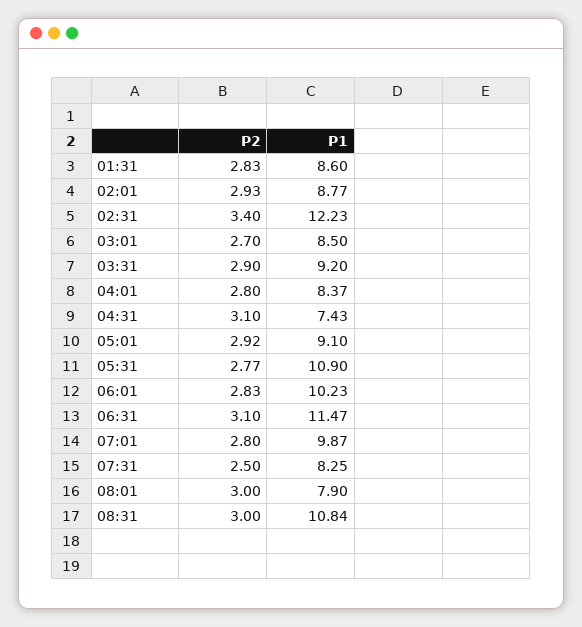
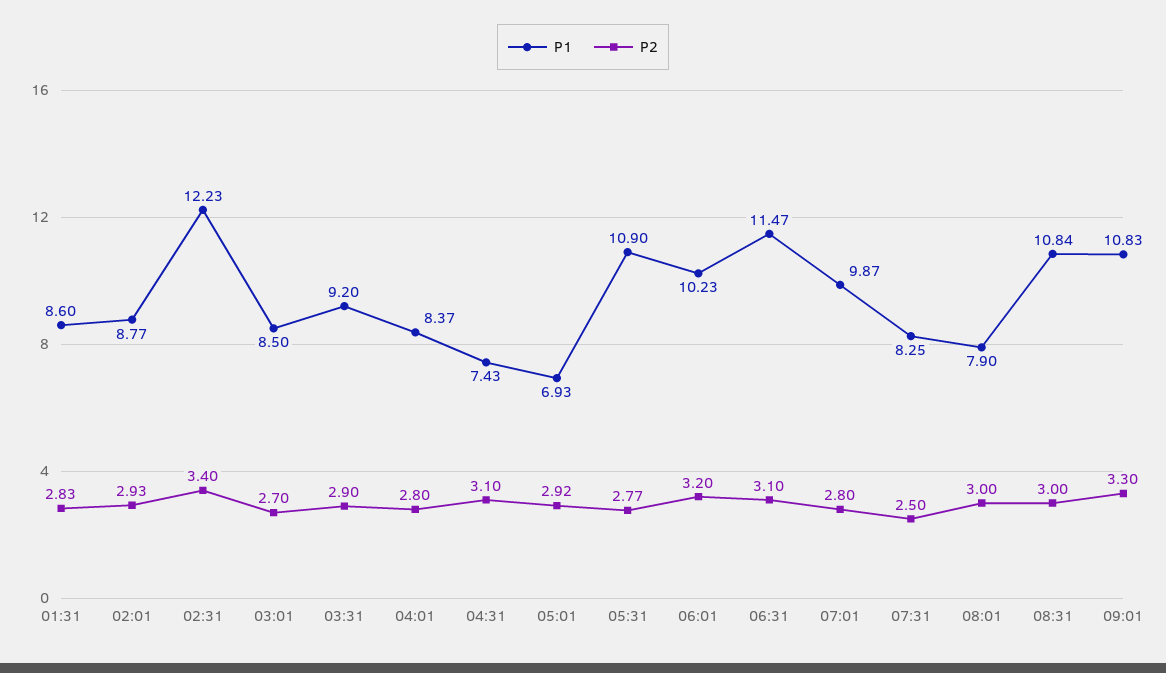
P1, 05:01: 9.1 -> 6.93
P2, 06:01: 2.83 -> 3.2
P1, 09:01: none -> 10.83
P2, 09:01: none -> 3.3

